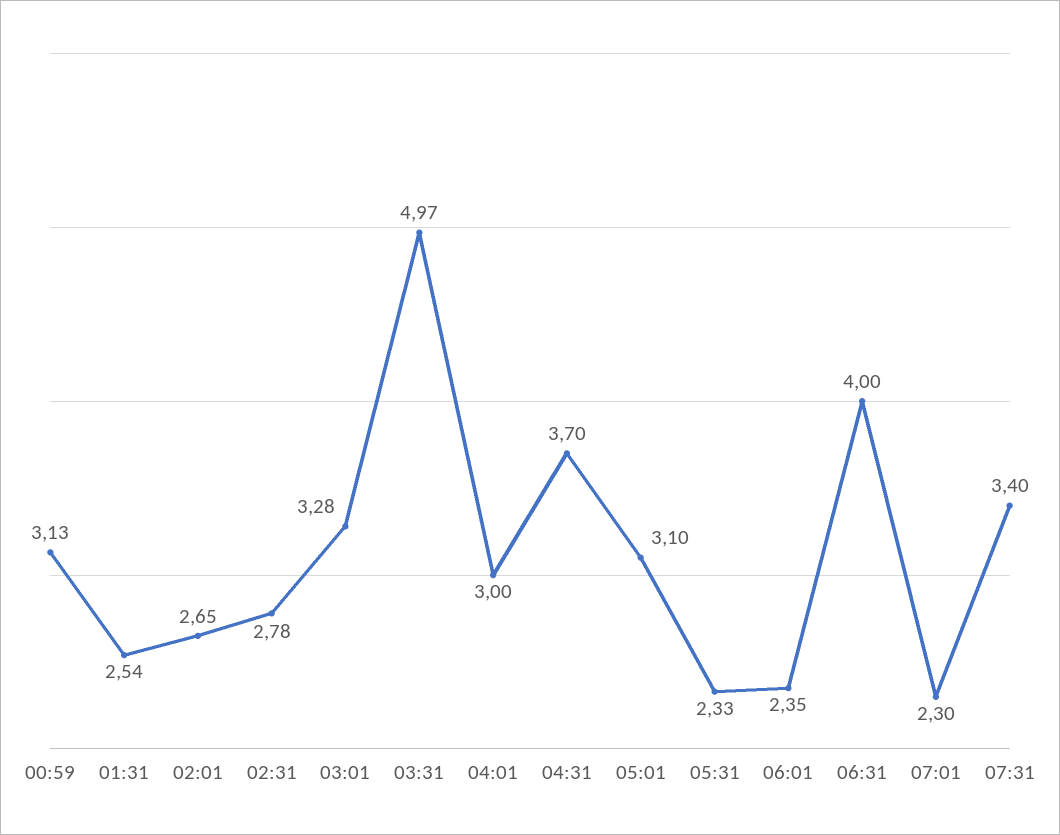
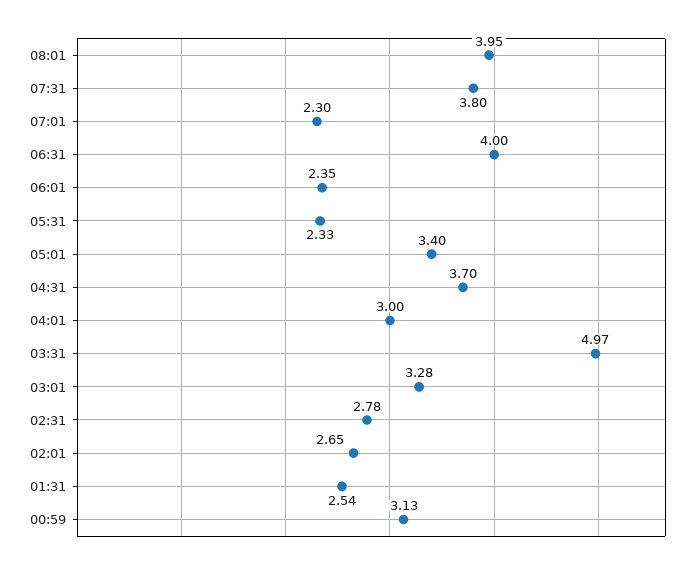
05:01: 3.1 -> 3.4
07:31: 3.4 -> 3.8
08:01: none -> 3.95

